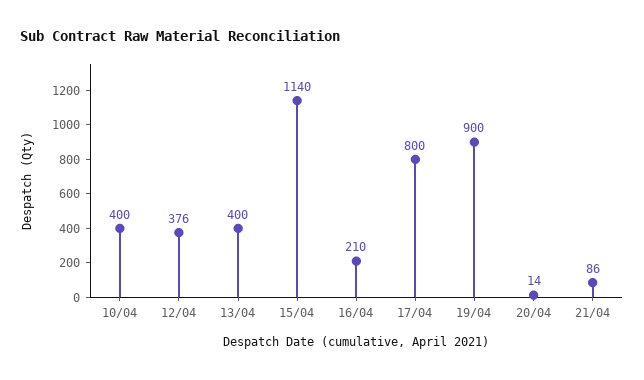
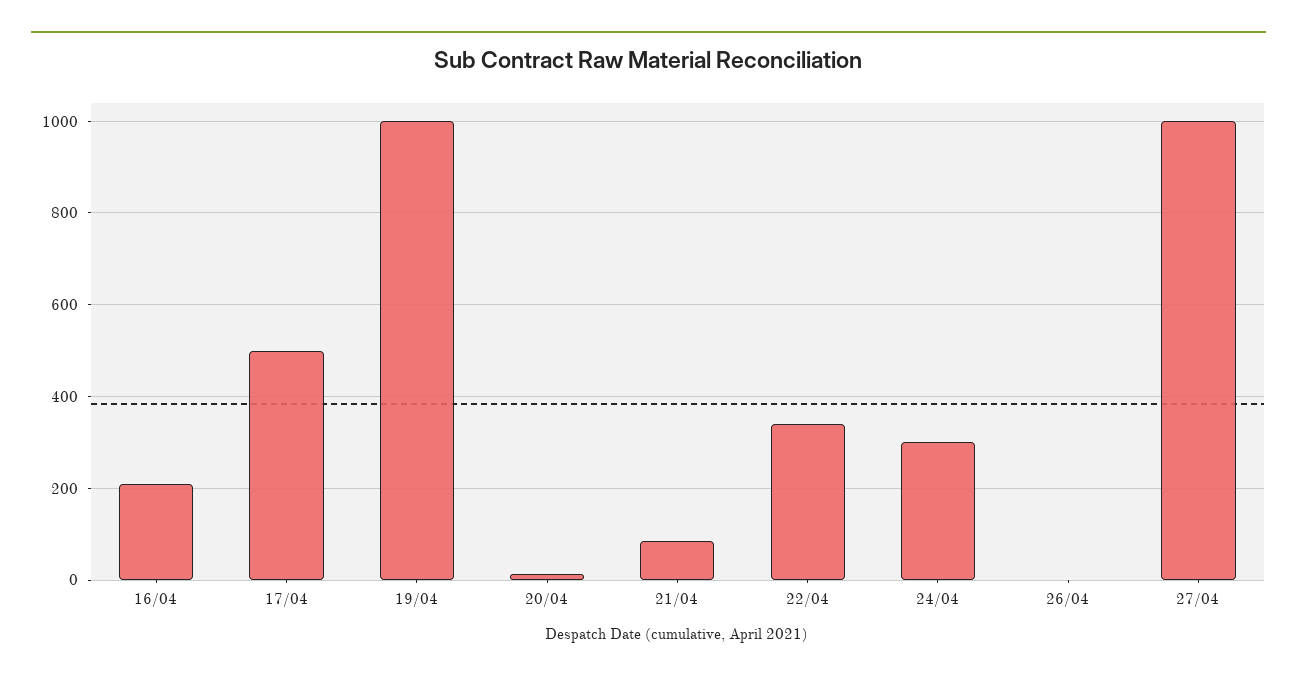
10/04: 400 -> none
12/04: 376 -> none
13/04: 400 -> none
15/04: 1140 -> none
17/04: 800 -> 500
19/04: 900 -> 1000
22/04: none -> 340
24/04: none -> 300
26/04: none -> 0
27/04: none -> 1000

